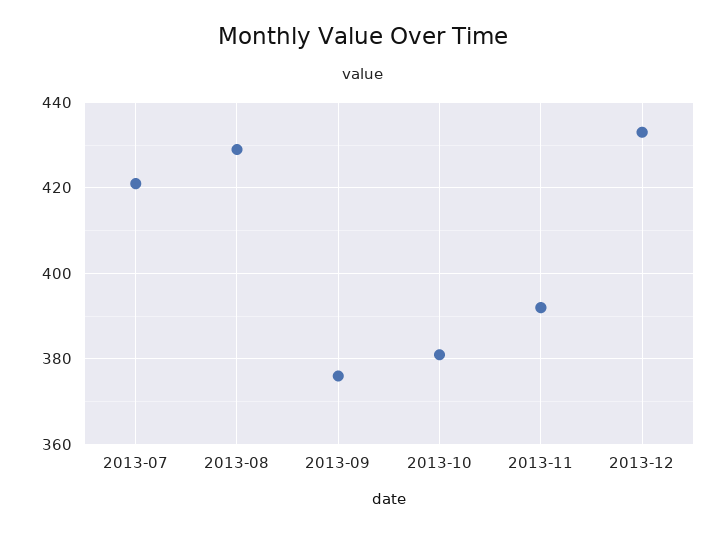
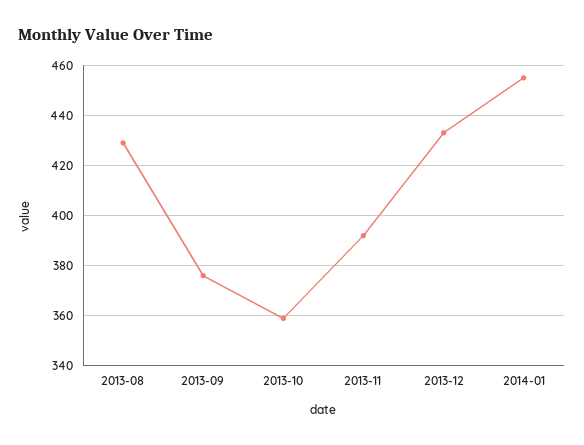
2013-07: 420 -> none
2013-10: 380 -> 360
2014-01: none -> 455

